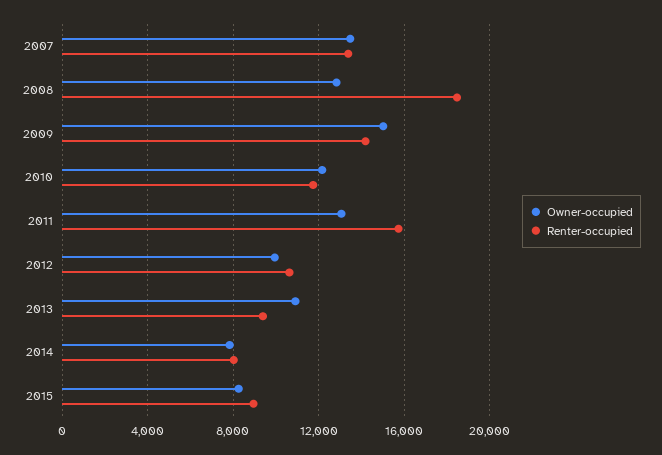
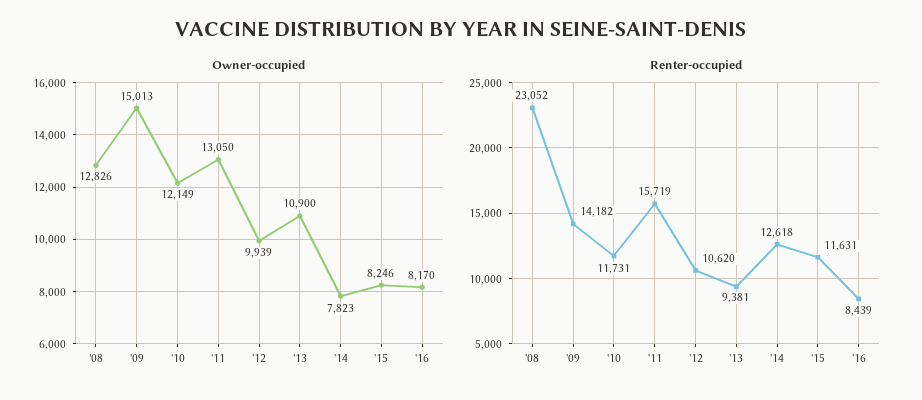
Owner-occupied, 2007: 13500 -> none
Renter-occupied, 2007: 13500 -> none
Renter-occupied, 2008: 18500 -> 23052
Renter-occupied, 2014: 8000 -> 12618
Renter-occupied, 2015: 9000 -> 11631
Owner-occupied, '16: none -> 8170
Renter-occupied, '16: none -> 8439

